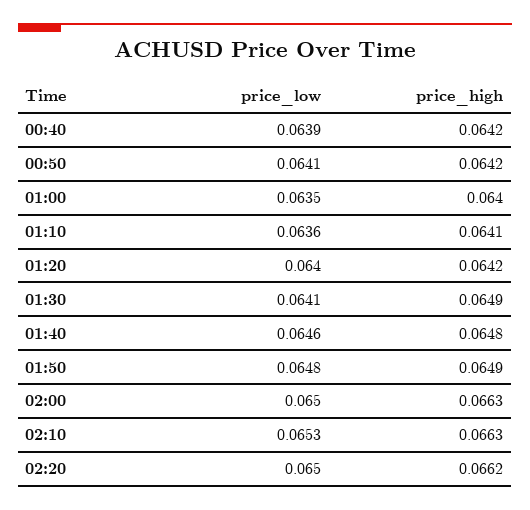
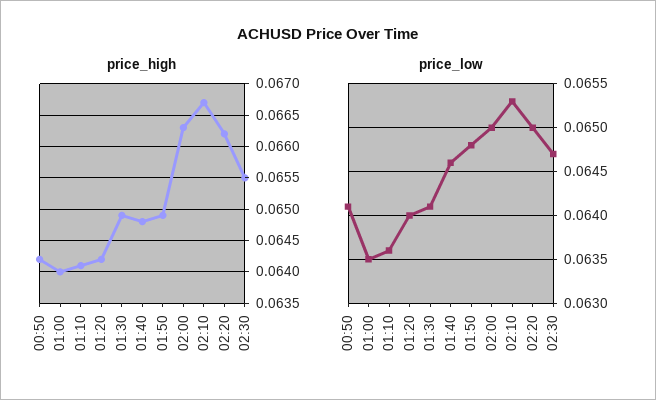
price_low, 00:40: 0.0639 -> none
price_high, 00:40: 0.0642 -> none
price_high, 02:10: 0.0663 -> 0.0667
price_high, 02:30: none -> 0.0655
price_low, 02:30: none -> 0.0647

